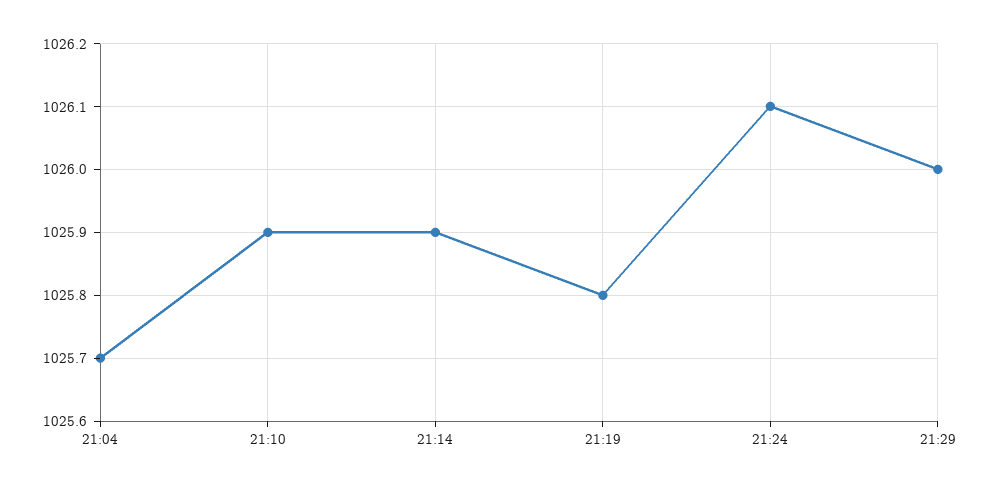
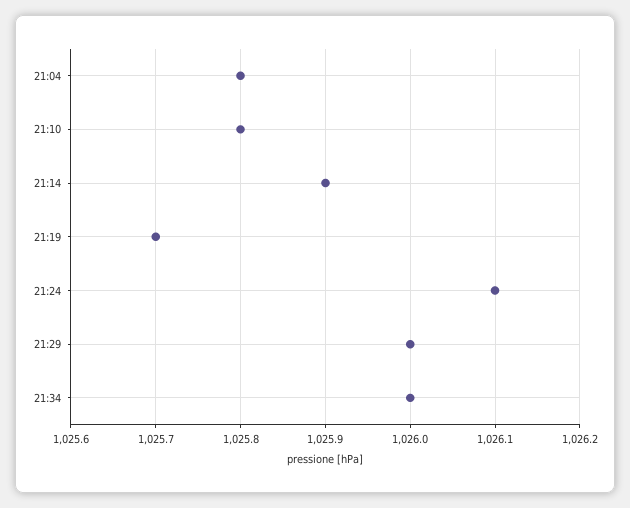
21:04: 1025.7 -> 1025.8
21:10: 1025.9 -> 1025.8
21:19: 1025.8 -> 1025.7
21:34: none -> 1026

